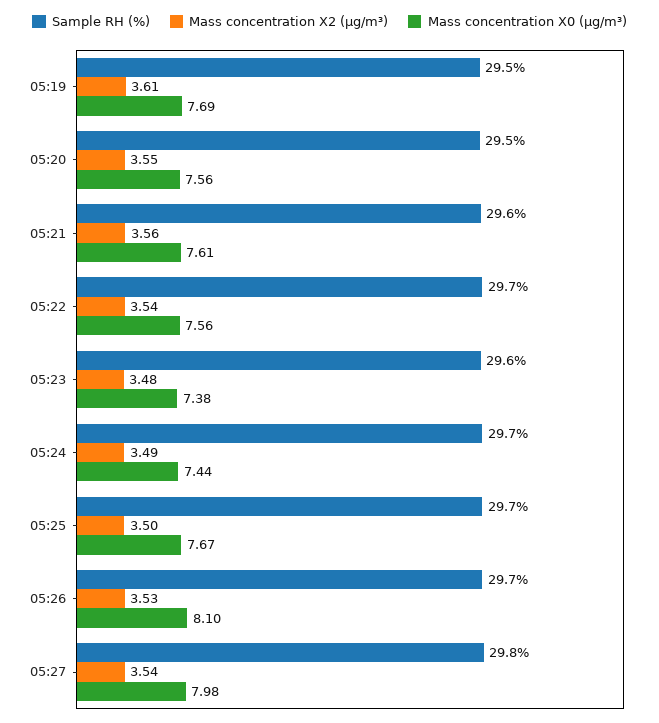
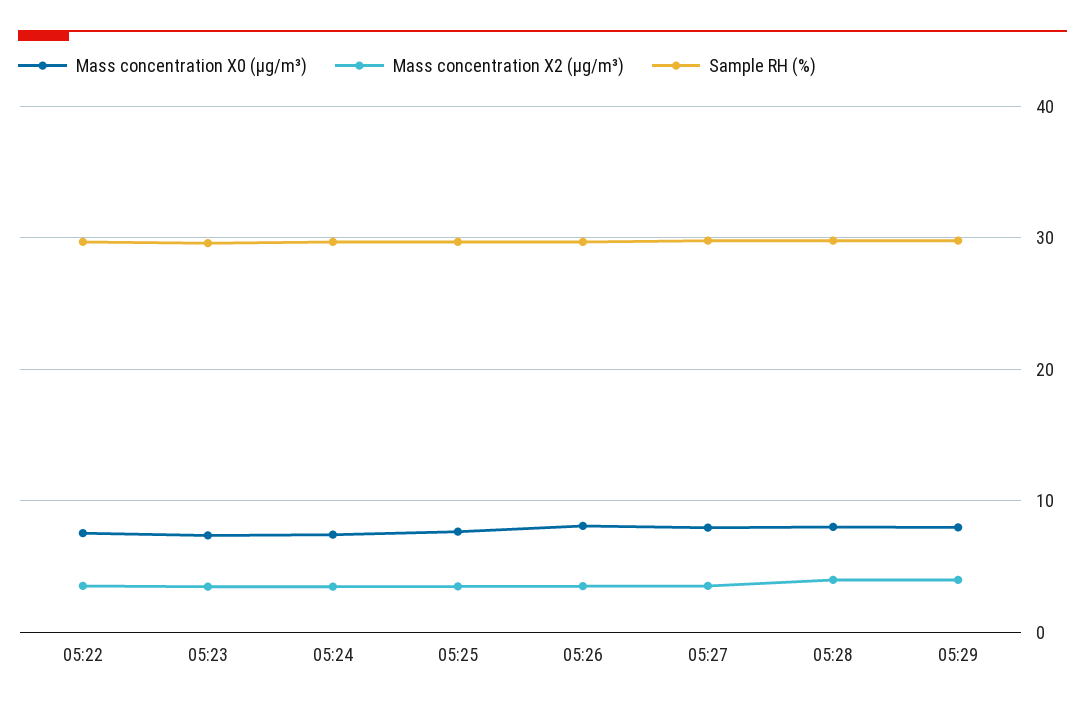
Sample RH (%), 05:19: 29.5 -> none
Mass concentration X2 (μg/m³), 05:19: 3.61 -> none
Mass concentration X0 (μg/m³), 05:19: 7.69 -> none
Sample RH (%), 05:20: 29.5 -> none
Mass concentration X2 (μg/m³), 05:20: 3.55 -> none
Mass concentration X0 (μg/m³), 05:20: 7.56 -> none
Sample RH (%), 05:21: 29.6 -> none
Mass concentration X2 (μg/m³), 05:21: 3.56 -> none
Mass concentration X0 (μg/m³), 05:21: 7.61 -> none
Mass concentration X0 (μg/m³), 05:28: none -> 8
Mass concentration X2 (μg/m³), 05:28: none -> 4
Sample RH (%), 05:28: none -> 30
Mass concentration X0 (μg/m³), 05:29: none -> 8
Mass concentration X2 (μg/m³), 05:29: none -> 4
Sample RH (%), 05:29: none -> 30

